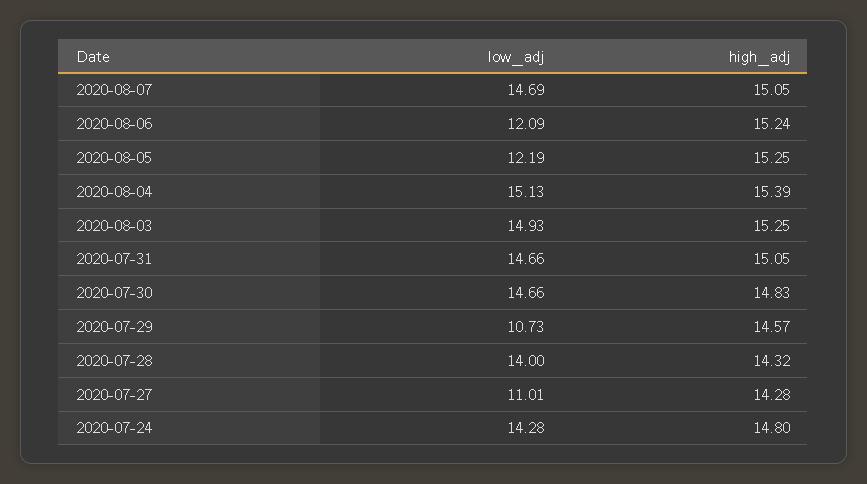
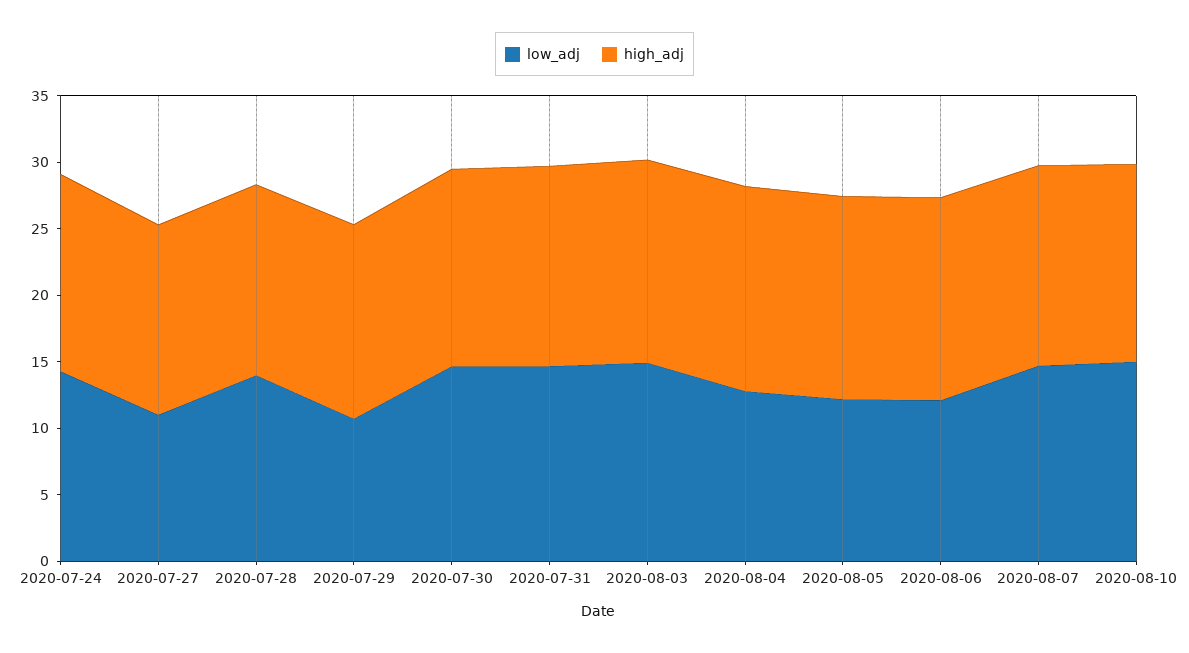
low_adj, 2020-08-04: 15.13 -> 13
low_adj, 2020-08-10: none -> 15
high_adj, 2020-08-10: none -> 15

